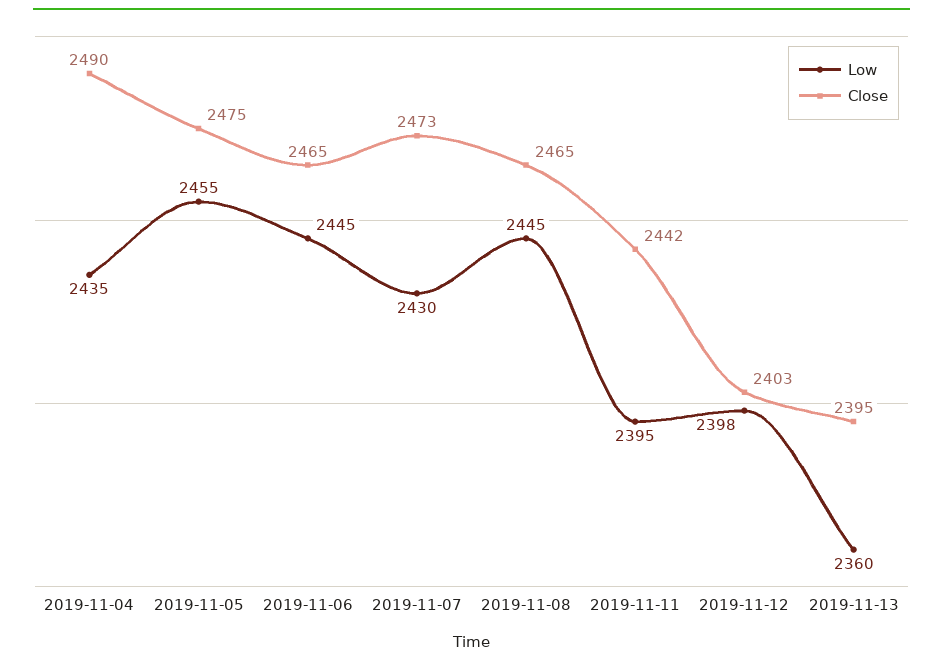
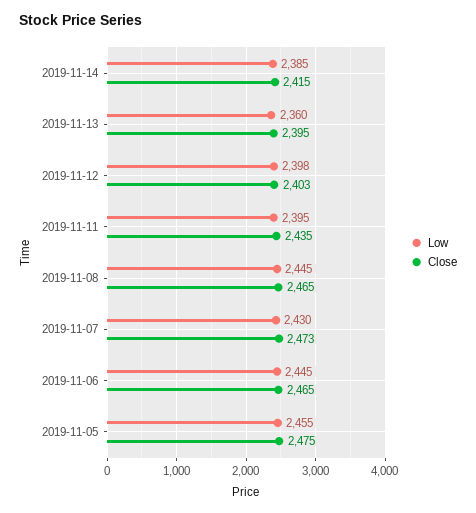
Low, 2019-11-04: 2435 -> none
Close, 2019-11-04: 2490 -> none
Close, 2019-11-11: 2442 -> 2435
Low, 2019-11-14: none -> 2385
Close, 2019-11-14: none -> 2415

